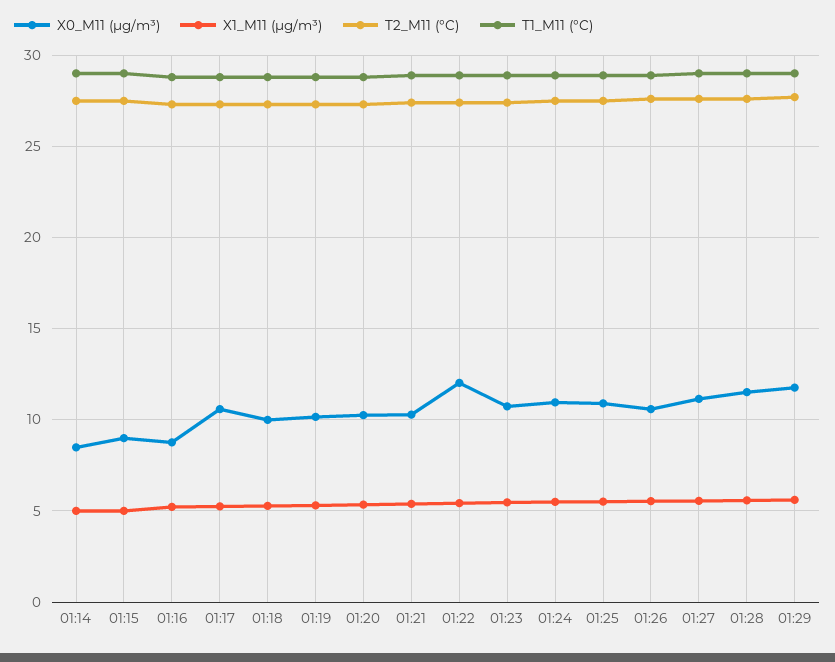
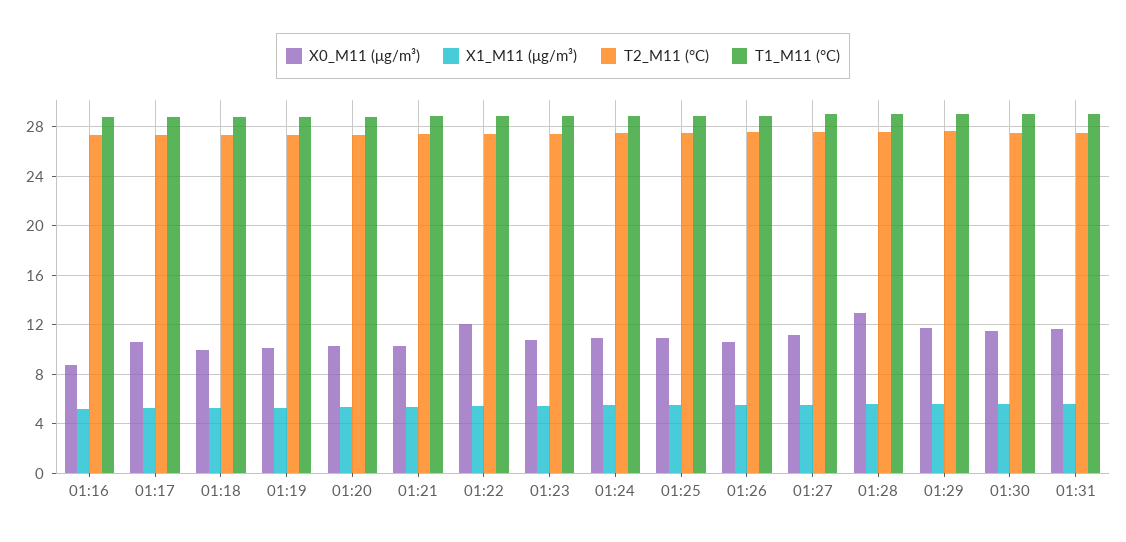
X0_M11 (μg/m³), 01:14: 8.5 -> none
X1_M11 (μg/m³), 01:14: 5 -> none
T2_M11 (°C), 01:14: 27.5 -> none
T1_M11 (°C), 01:14: 29 -> none
X0_M11 (μg/m³), 01:15: 9 -> none
X1_M11 (μg/m³), 01:15: 5 -> none
T2_M11 (°C), 01:15: 27.5 -> none
T1_M11 (°C), 01:15: 29 -> none
X0_M11 (μg/m³), 01:28: 11.5 -> 13
X0_M11 (μg/m³), 01:30: none -> 11.5
X1_M11 (μg/m³), 01:30: none -> 5.5
T2_M11 (°C), 01:30: none -> 27.5
T1_M11 (°C), 01:30: none -> 29
X0_M11 (μg/m³), 01:31: none -> 11.5
X1_M11 (μg/m³), 01:31: none -> 5.5
T2_M11 (°C), 01:31: none -> 27.5
T1_M11 (°C), 01:31: none -> 29

